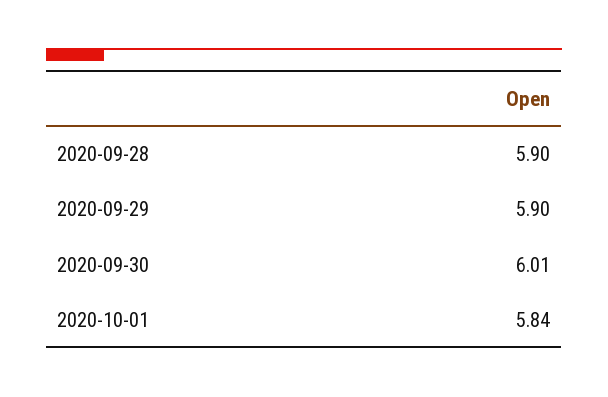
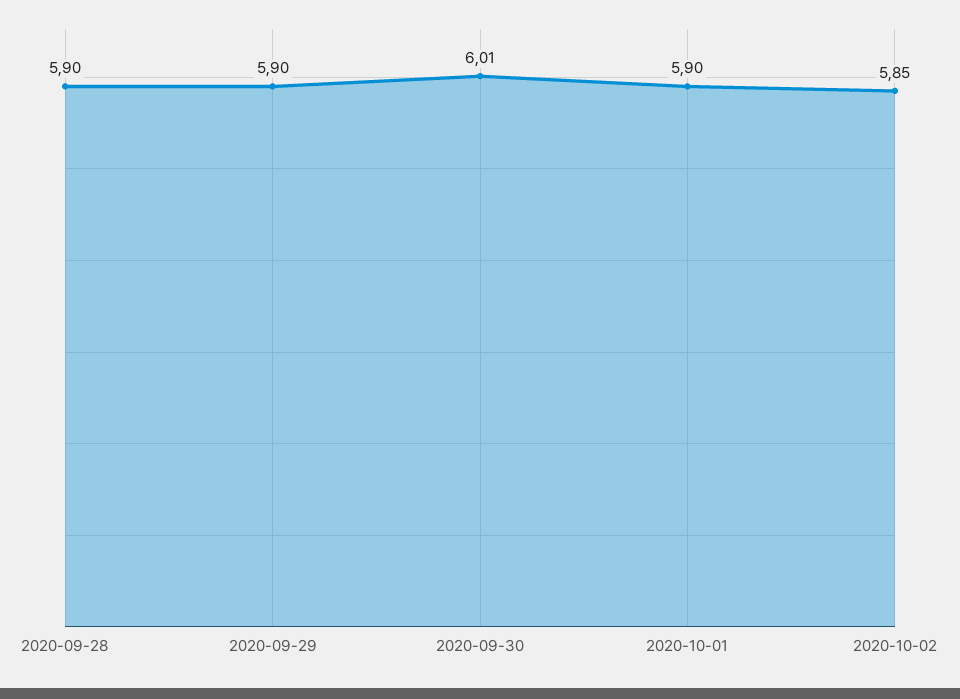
2020-10-01: 5.84 -> 5.9
2020-10-02: none -> 5.85

